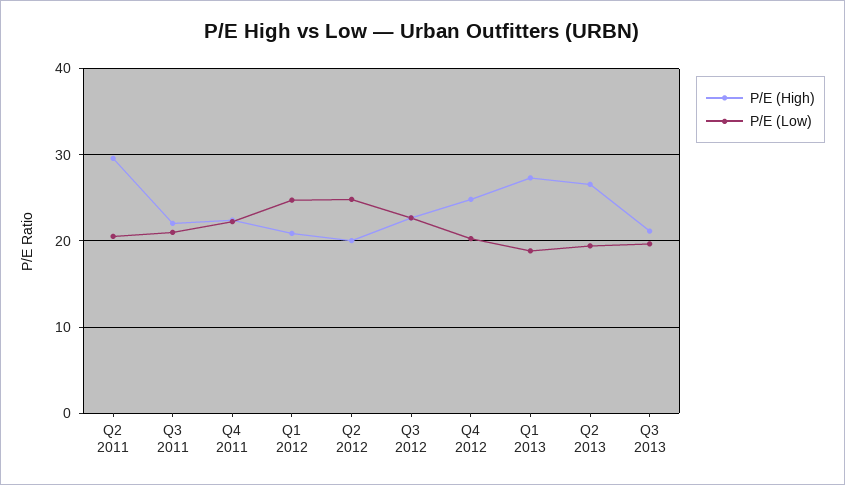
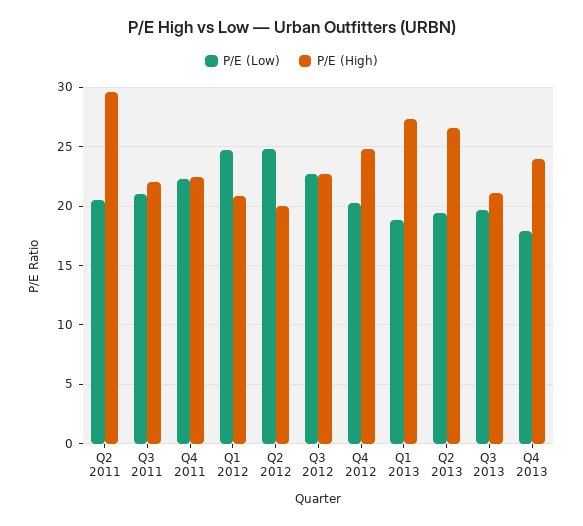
P/E (Low), Q4 2013: none -> 18
P/E (High), Q4 2013: none -> 24

